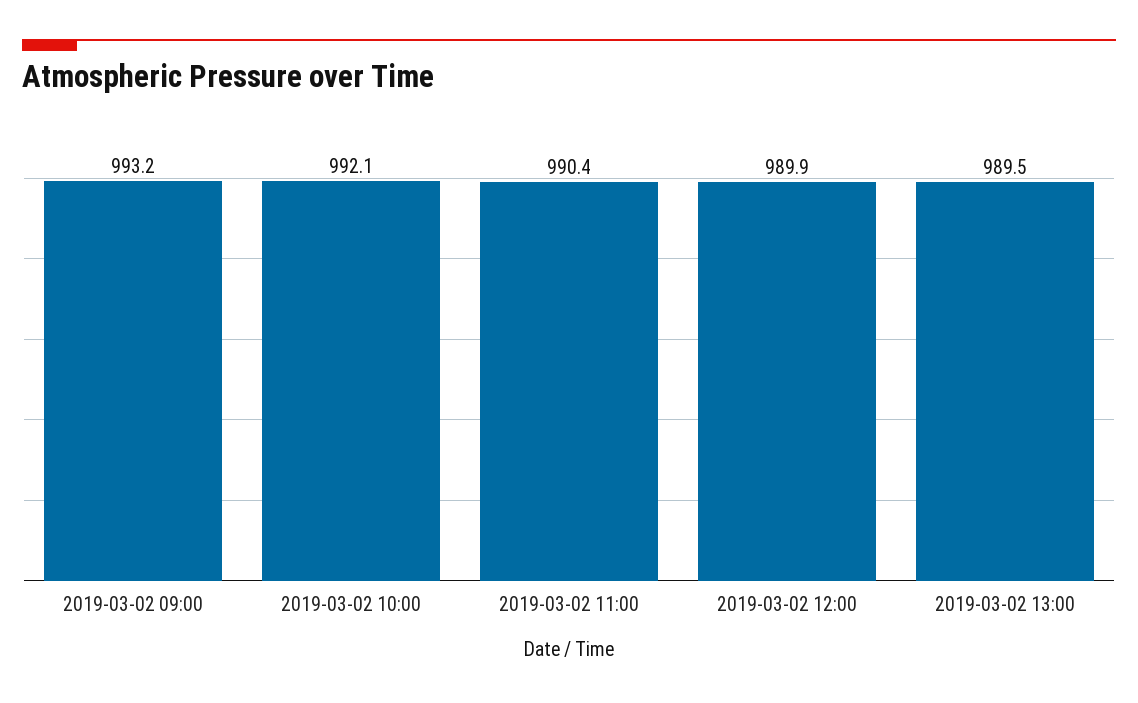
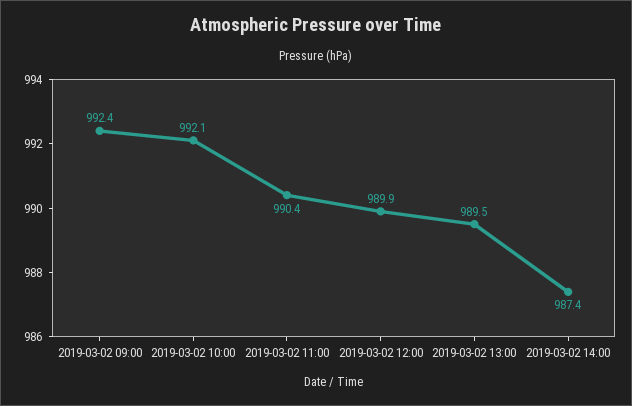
2019-03-02 09:00: 993.2 -> 992.4
2019-03-02 14:00: none -> 987.4

